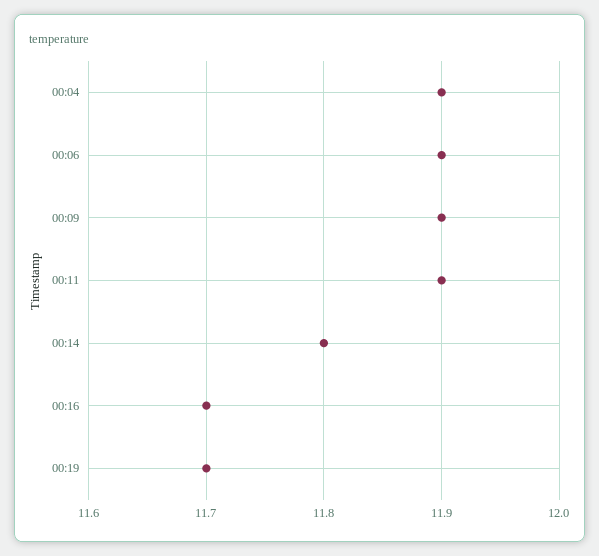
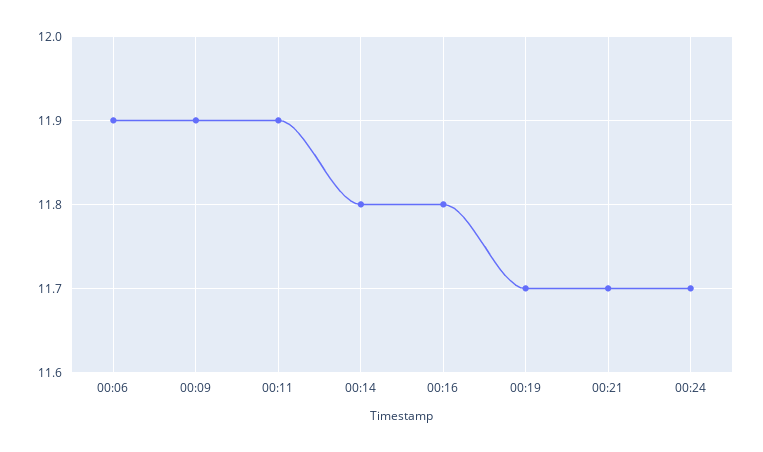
00:04: 11.9 -> none
00:16: 11.7 -> 11.8
00:21: none -> 11.7
00:24: none -> 11.7

